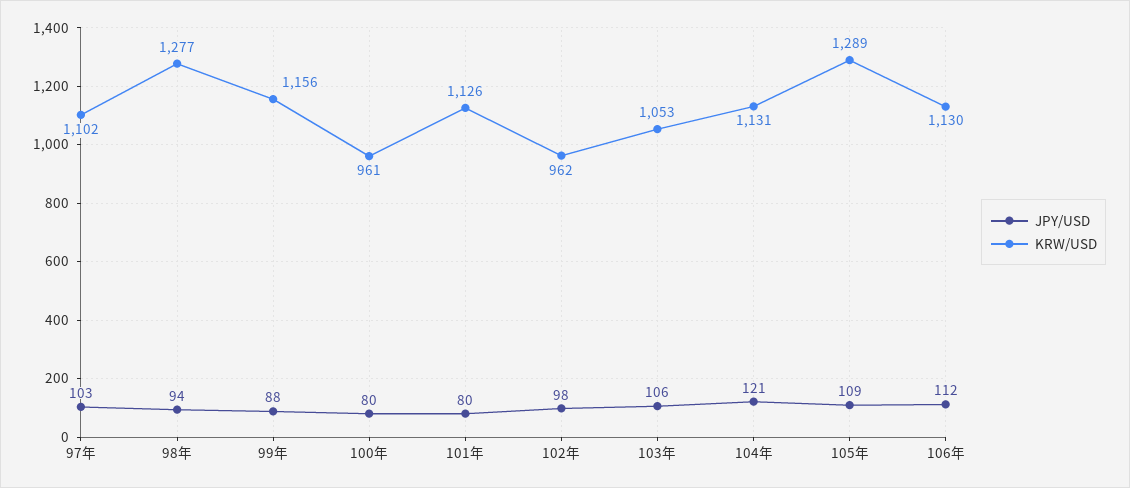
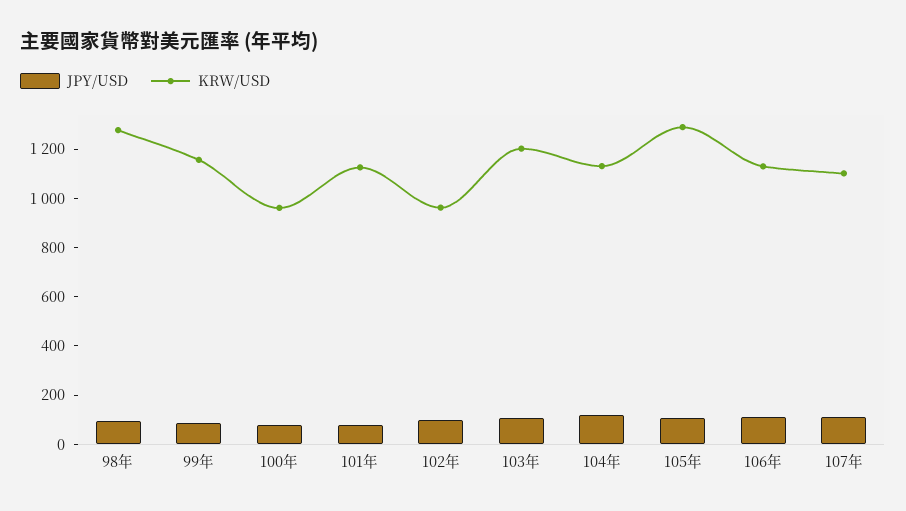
JPY/USD, 97年: 103 -> none
KRW/USD, 97年: 1102 -> none
KRW/USD, 103年: 1053 -> 1200
JPY/USD, 107年: none -> 100
KRW/USD, 107年: none -> 1100

